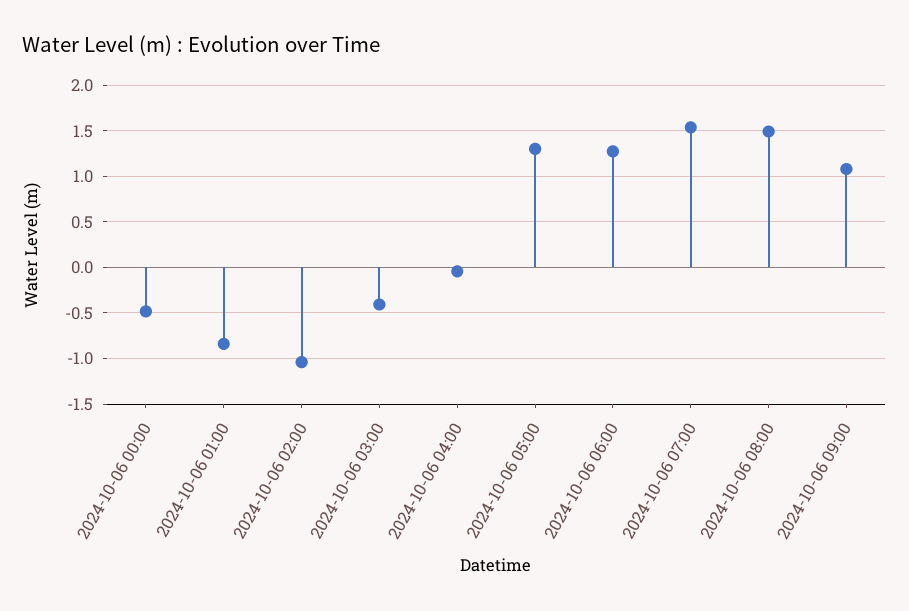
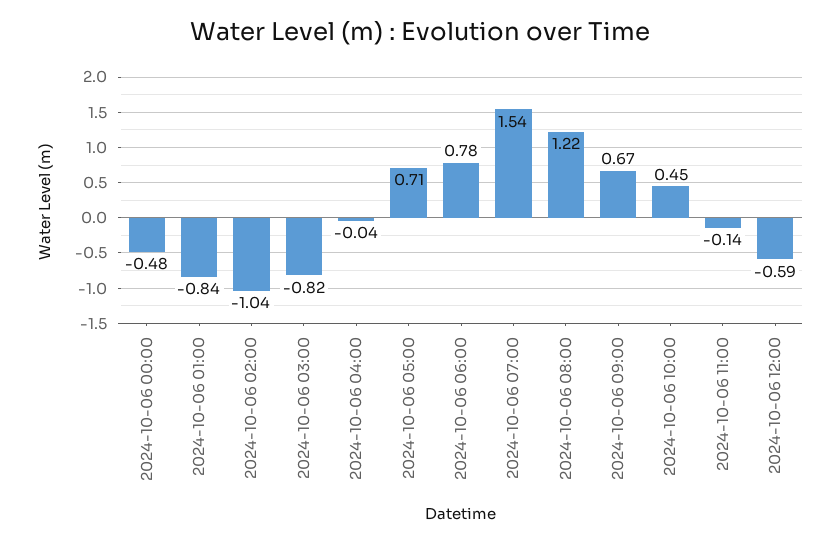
2024-10-06 03:00: -0.4 -> -0.82
2024-10-06 05:00: 1.3 -> 0.71
2024-10-06 06:00: 1.3 -> 0.78
2024-10-06 08:00: 1.5 -> 1.22
2024-10-06 09:00: 1.1 -> 0.67
2024-10-06 10:00: none -> 0.45
2024-10-06 11:00: none -> -0.14
2024-10-06 12:00: none -> -0.59

